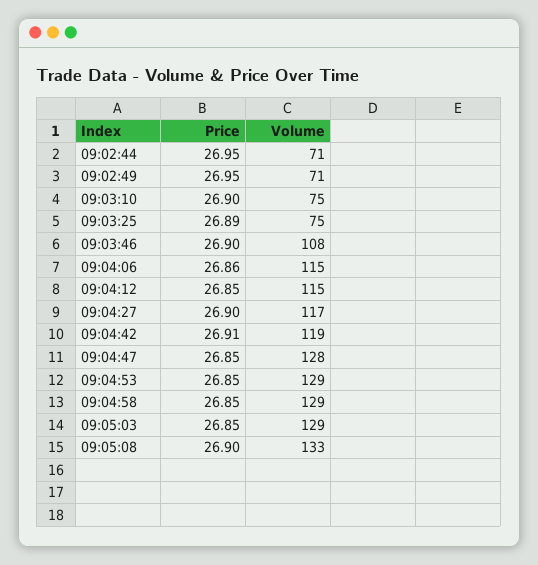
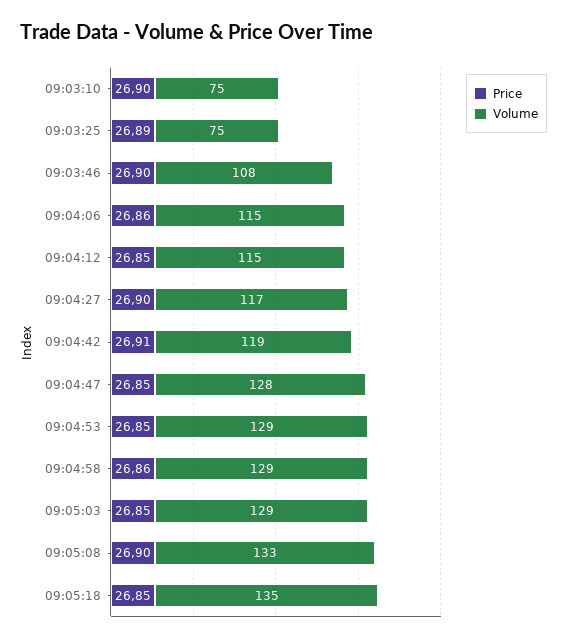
Price, 09:02:44: 26.95 -> none
Volume, 09:02:44: 71 -> none
Price, 09:02:49: 26.95 -> none
Volume, 09:02:49: 71 -> none
Price, 09:04:58: 26.85 -> 26.86
Price, 09:05:18: none -> 26.85
Volume, 09:05:18: none -> 135

